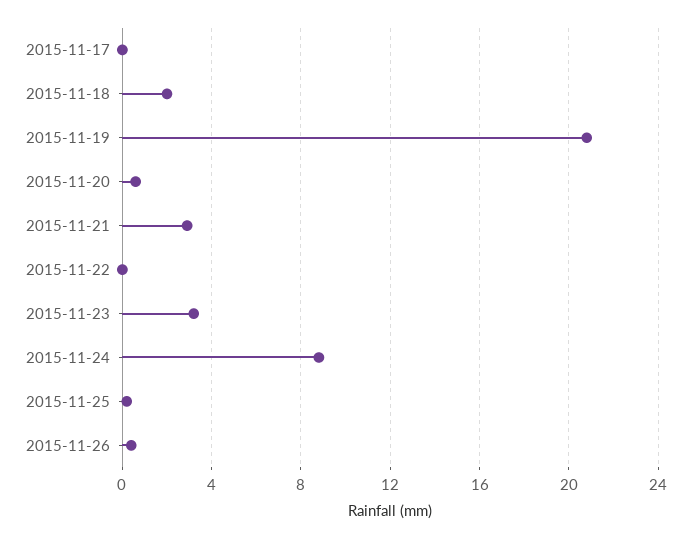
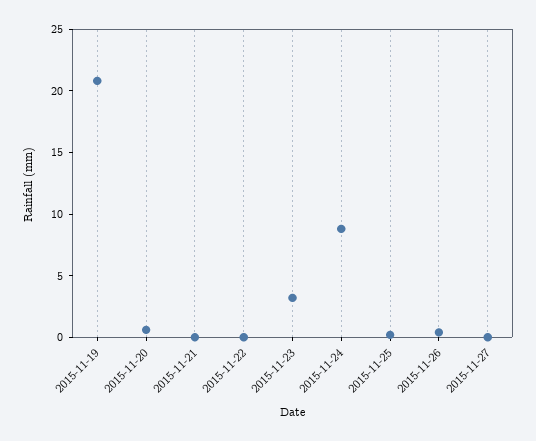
2015-11-17: 0 -> none
2015-11-18: 2 -> none
2015-11-21: 3 -> 0
2015-11-27: none -> 0

